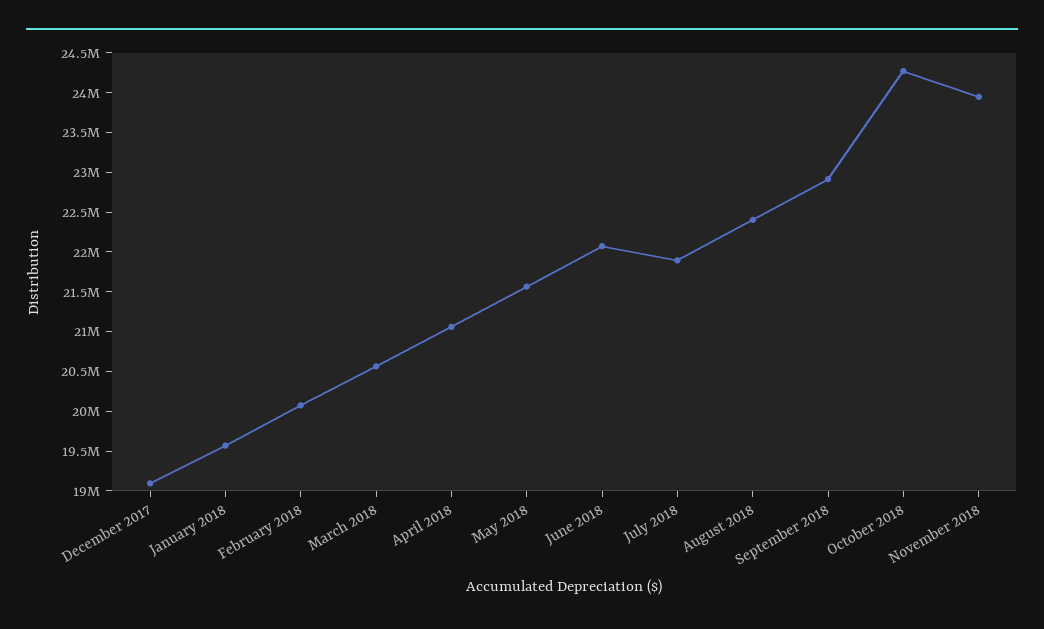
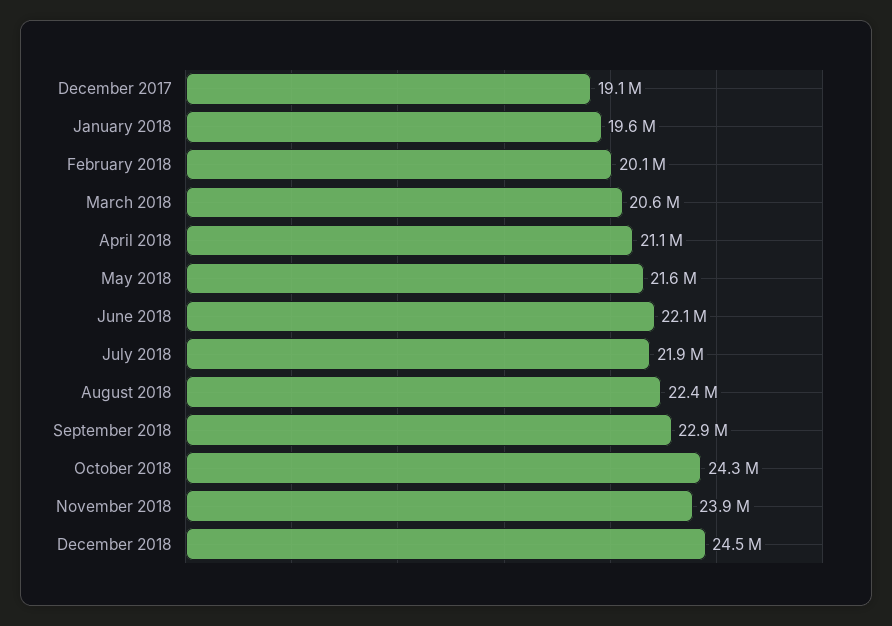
December 2018: none -> 24500000

